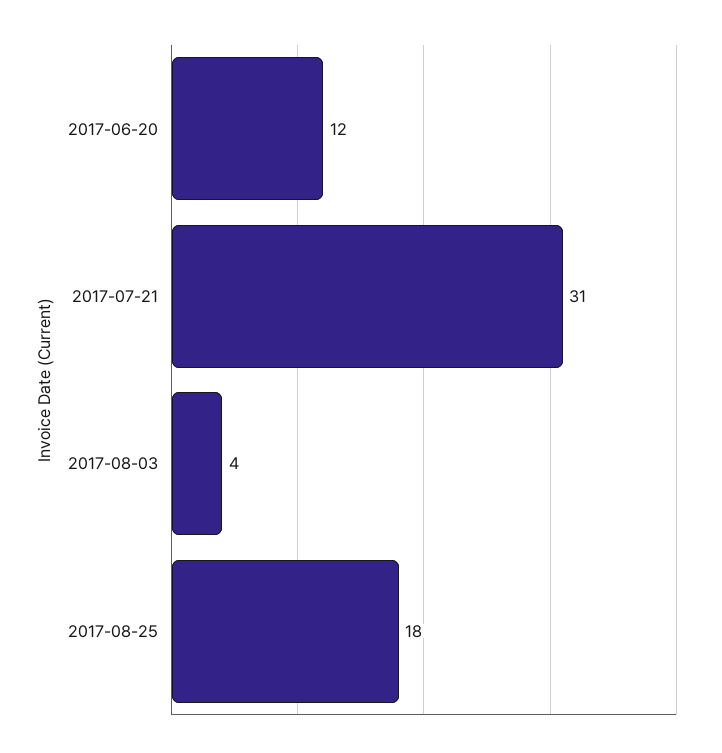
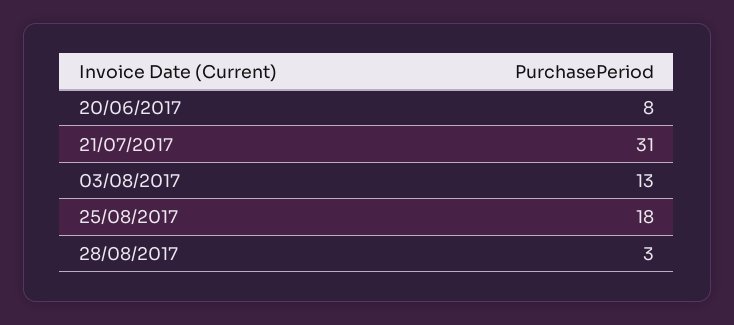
2017-06-20: 12 -> 8
2017-08-03: 4 -> 13
28/08/2017: none -> 3

